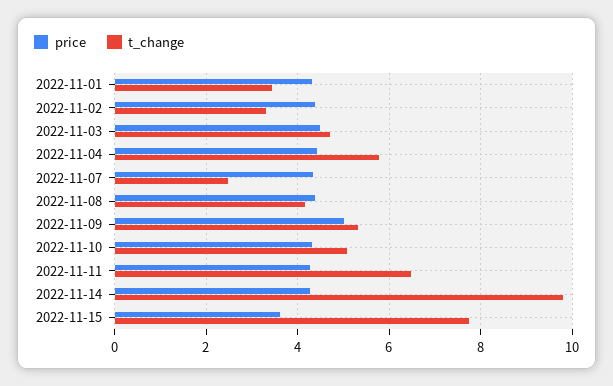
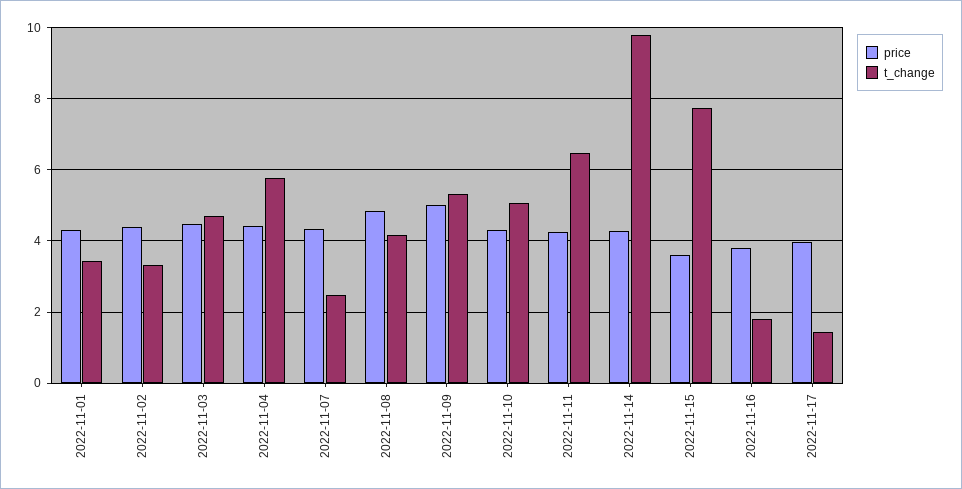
price, 2022-11-08: 4.4 -> 4.8
price, 2022-11-16: none -> 3.8
t_change, 2022-11-16: none -> 1.8
price, 2022-11-17: none -> 4
t_change, 2022-11-17: none -> 1.4

